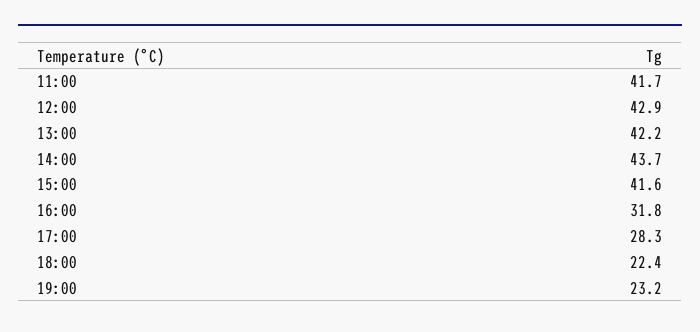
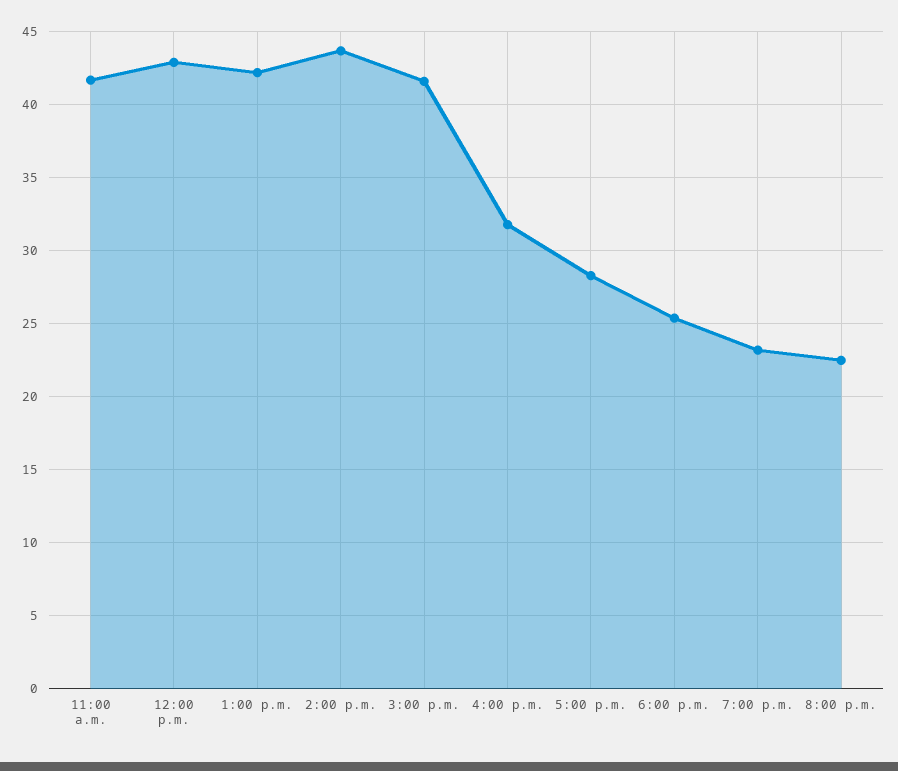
18:00: 22.4 -> 25.5
8:00 p.m.: none -> 22.5

